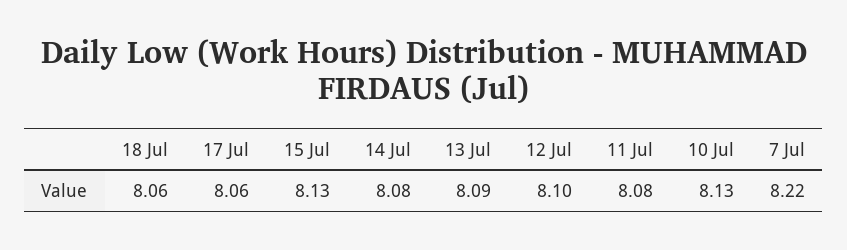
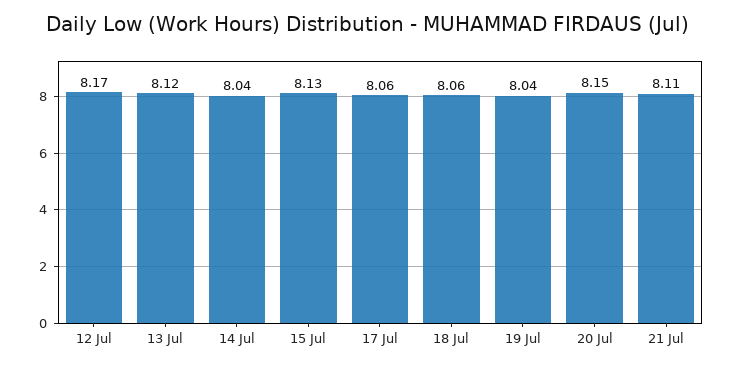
14 Jul: 8.08 -> 8.04
13 Jul: 8.09 -> 8.12
12 Jul: 8.1 -> 8.17
11 Jul: 8.08 -> none
10 Jul: 8.13 -> none
7 Jul: 8.22 -> none
19 Jul: none -> 8.04
20 Jul: none -> 8.15
21 Jul: none -> 8.11

